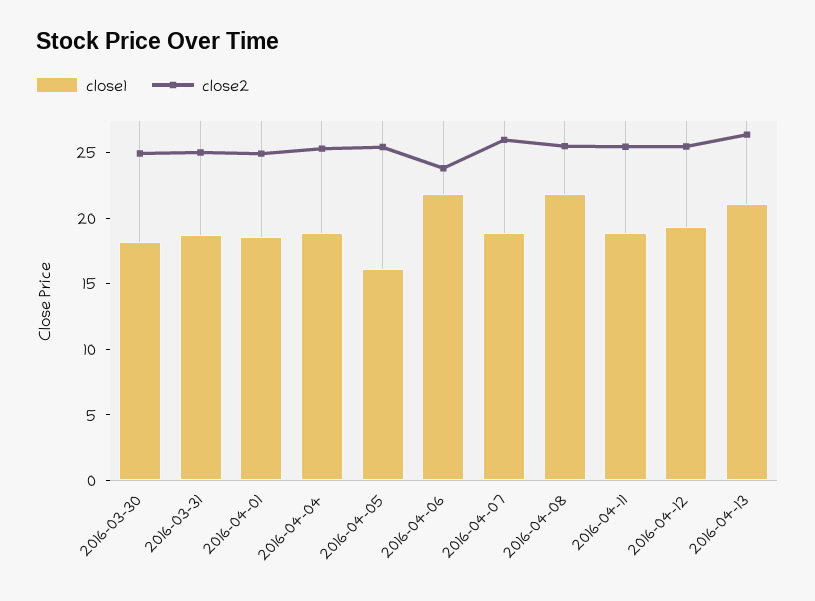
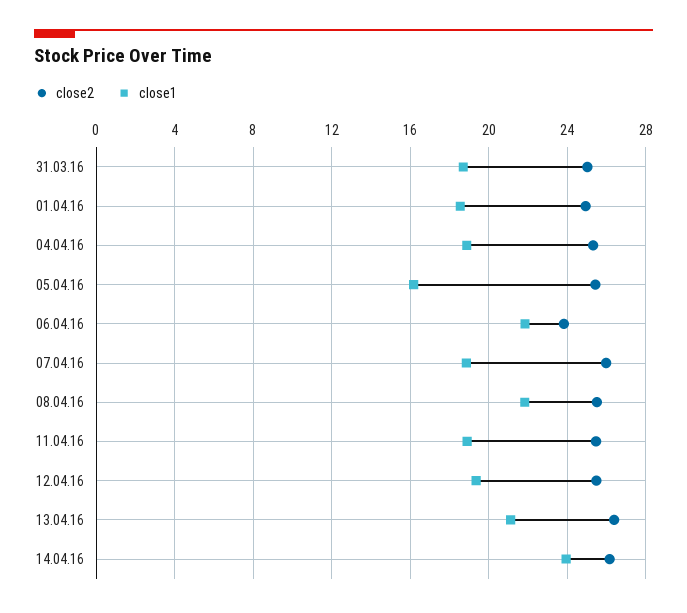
close1, 2016-03-30: 18 -> none
close2, 2016-03-30: 25 -> none
close2, 14.04.16: none -> 26
close1, 14.04.16: none -> 24

